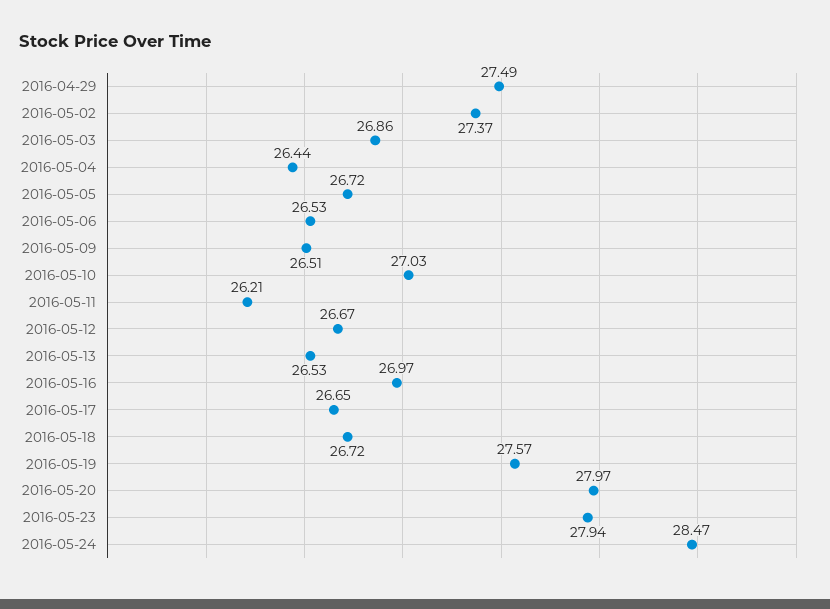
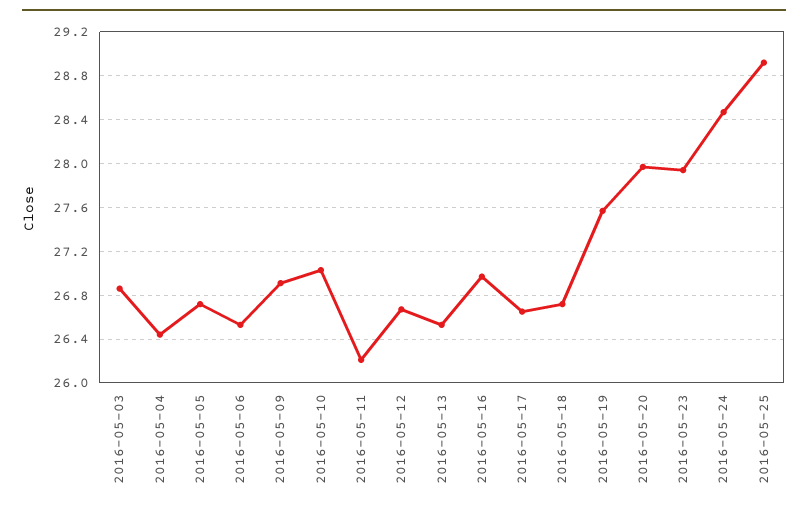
2016-04-29: 27.49 -> none
2016-05-02: 27.37 -> none
2016-05-09: 26.51 -> 26.9
2016-05-25: none -> 28.9

